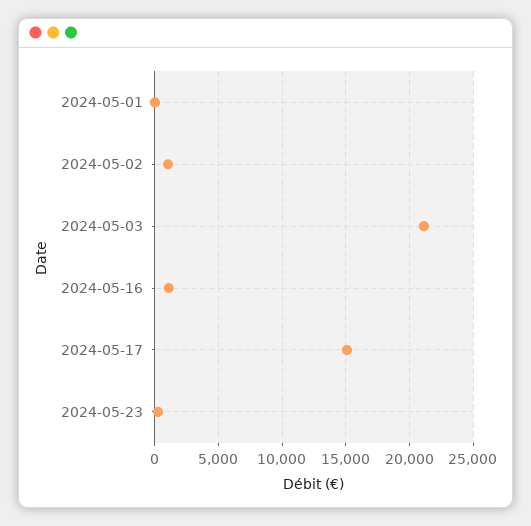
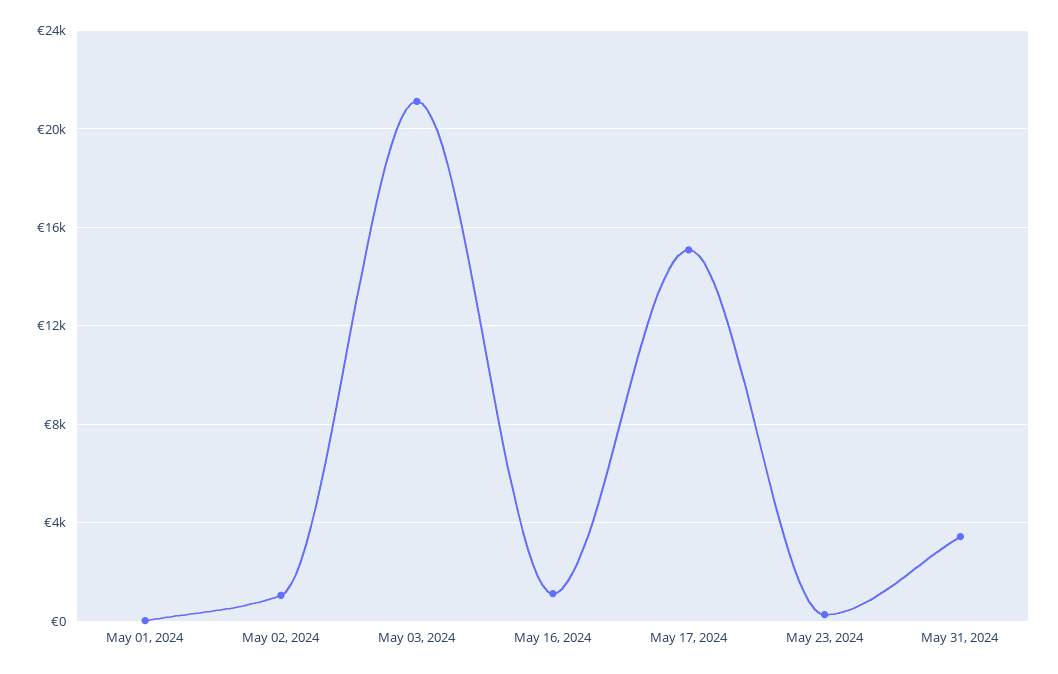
May 31, 2024: none -> 3500

